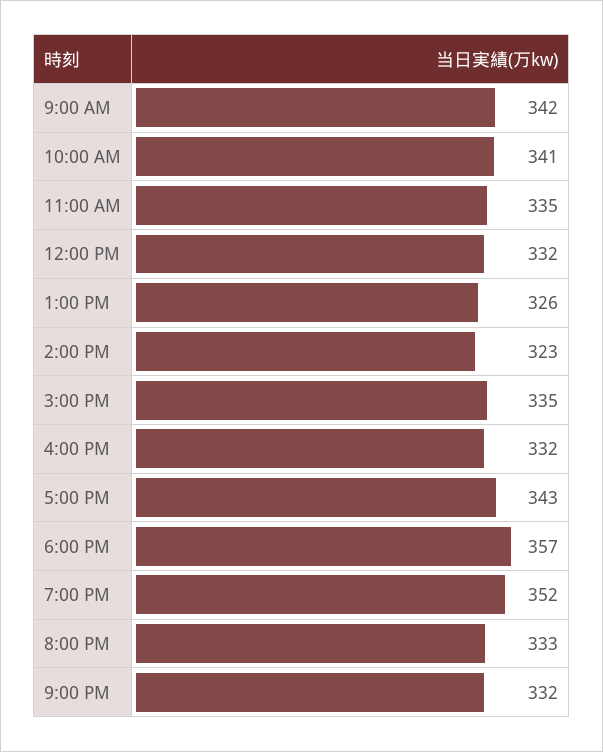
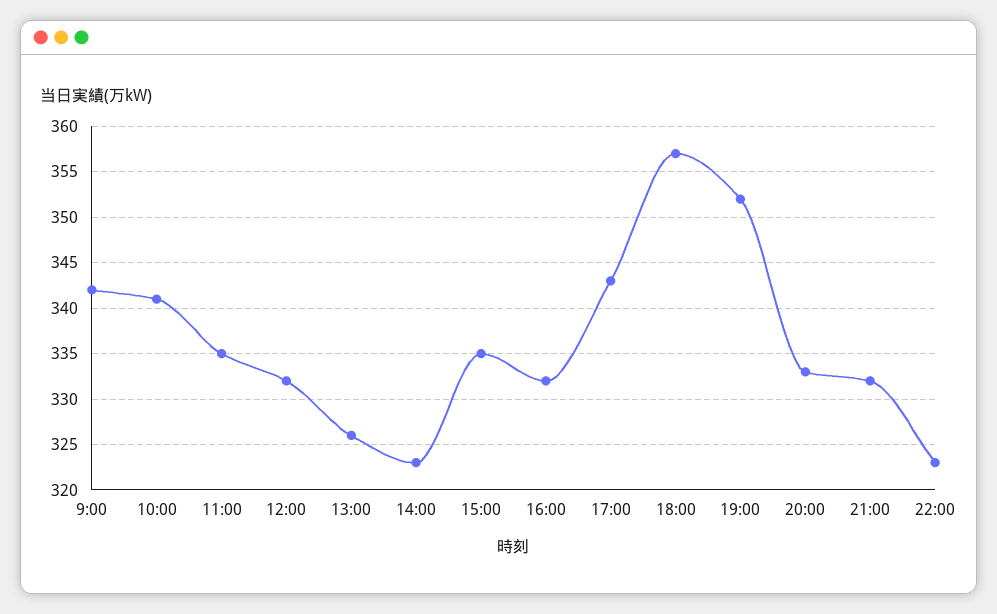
22:00: none -> 323

